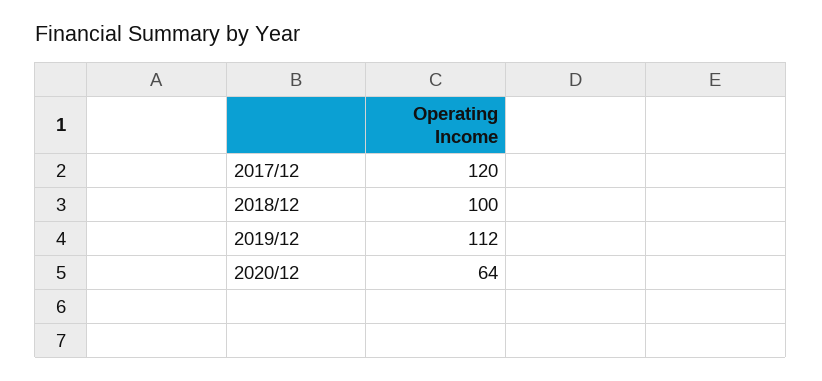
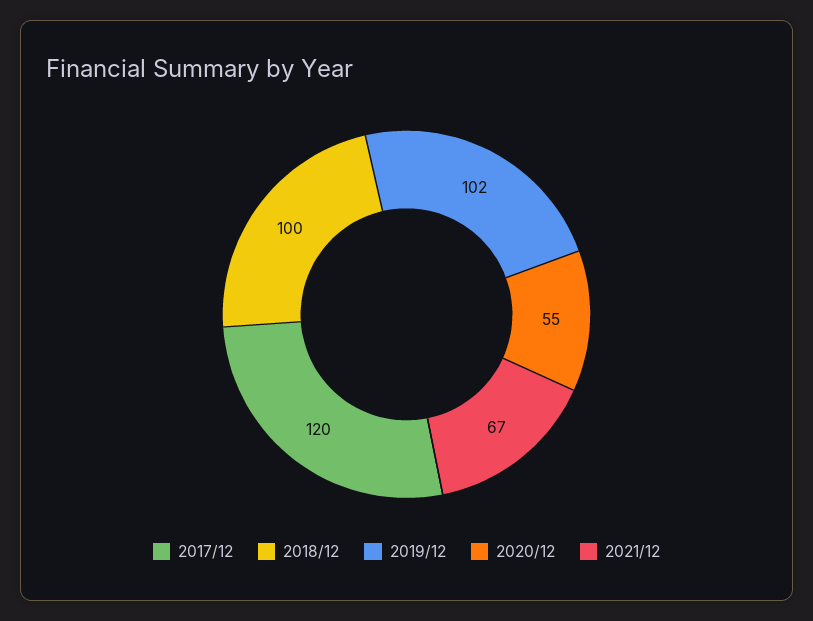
2019/12: 112 -> 102
2020/12: 64 -> 55
2021/12: none -> 67

